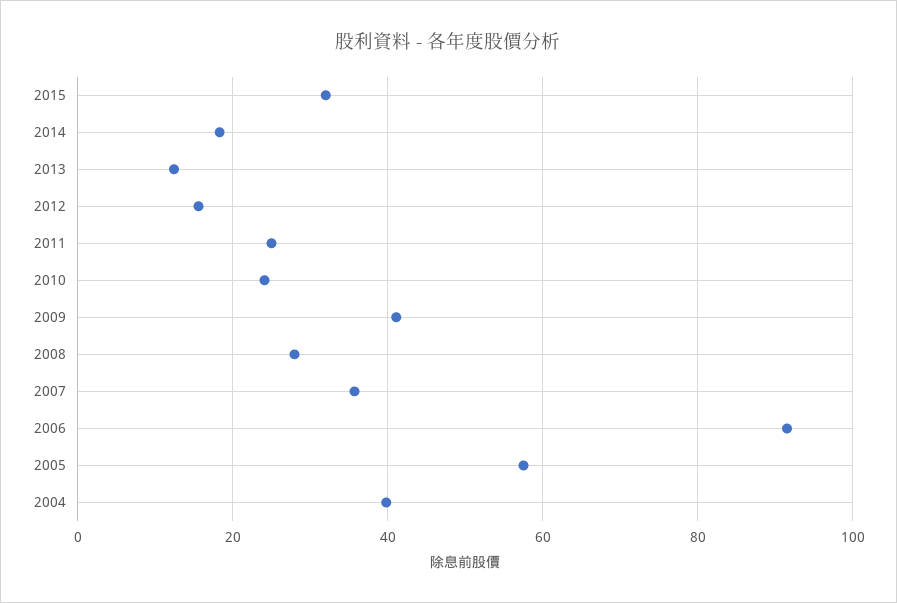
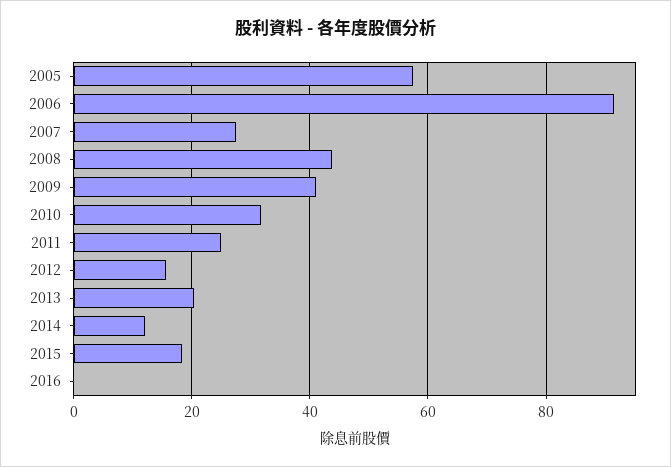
2015: 32 -> 18
2014: 18 -> 12
2013: 12 -> 20
2010: 24 -> 32
2008: 28 -> 44
2007: 36 -> 28
2004: 40 -> none
2016: none -> 0

